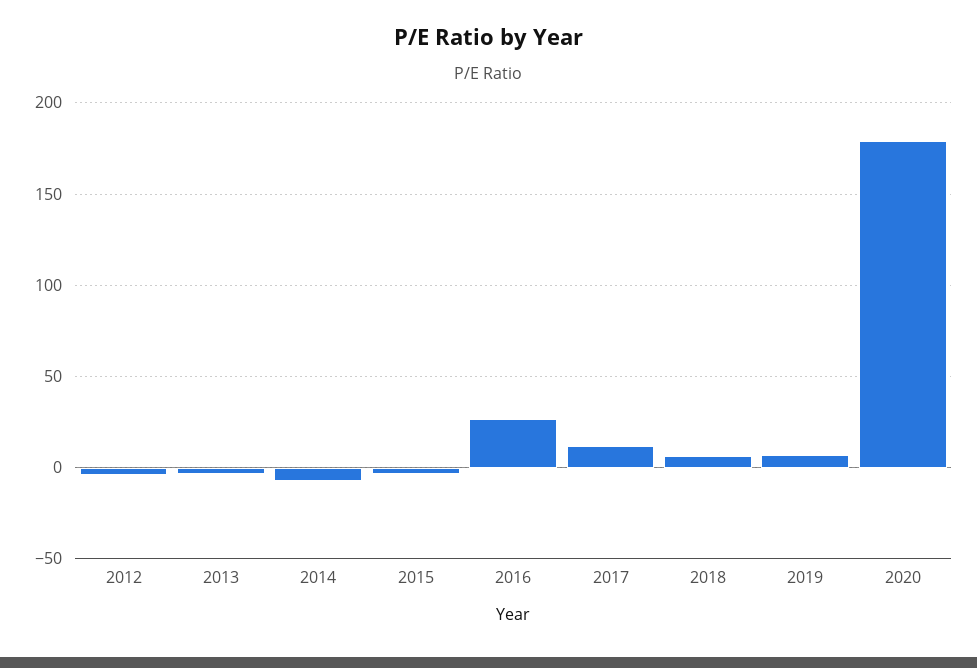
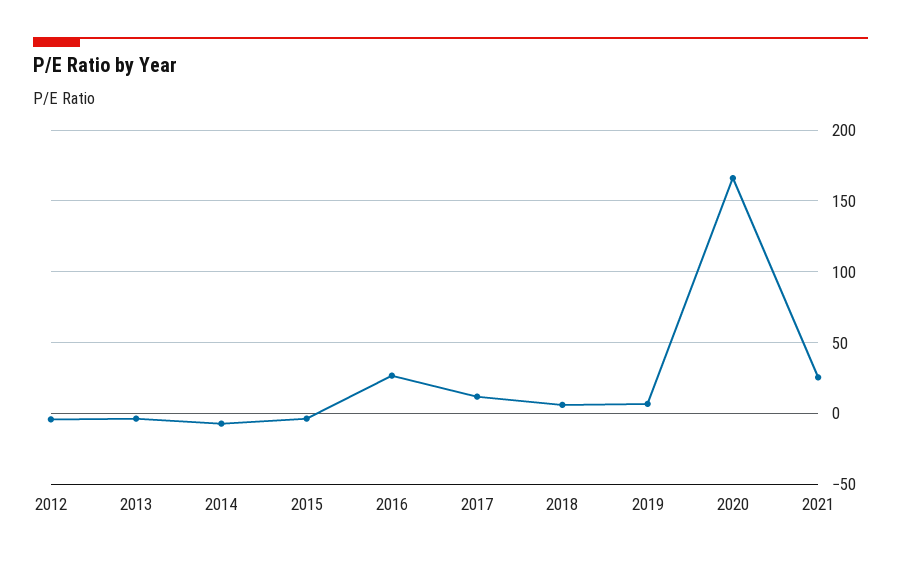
2020: 180 -> 165
2021: none -> 25

